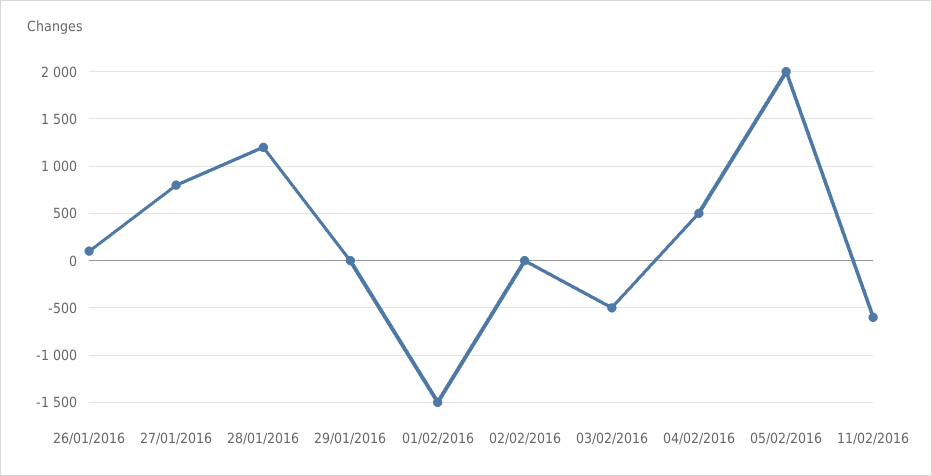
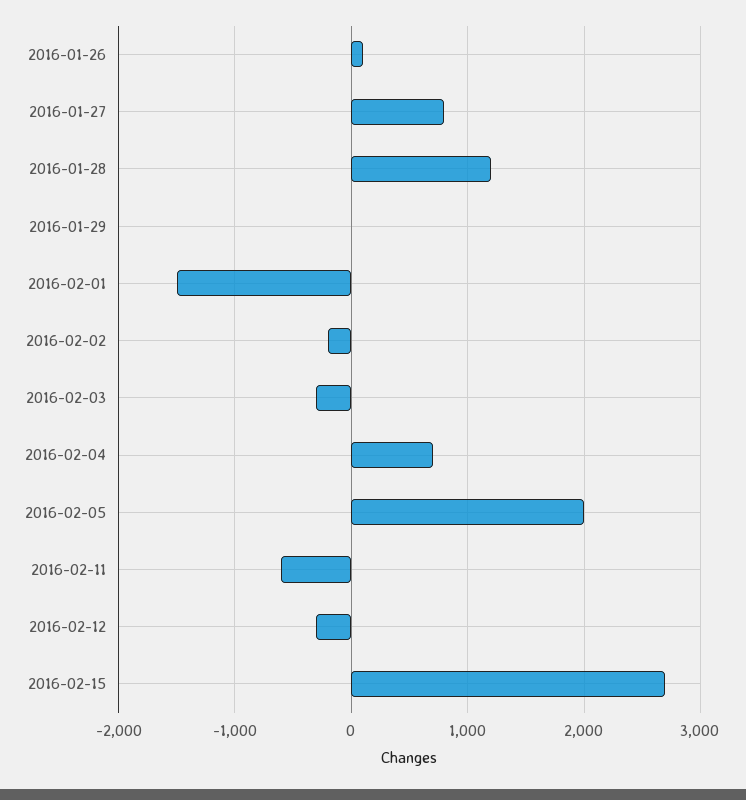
02/02/2016: 0 -> -200
03/02/2016: -500 -> -300
04/02/2016: 500 -> 700
2016-02-12: none -> -300
2016-02-15: none -> 2700

